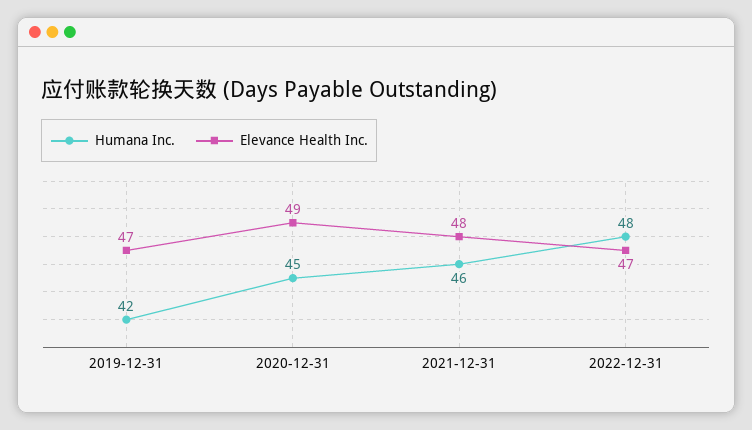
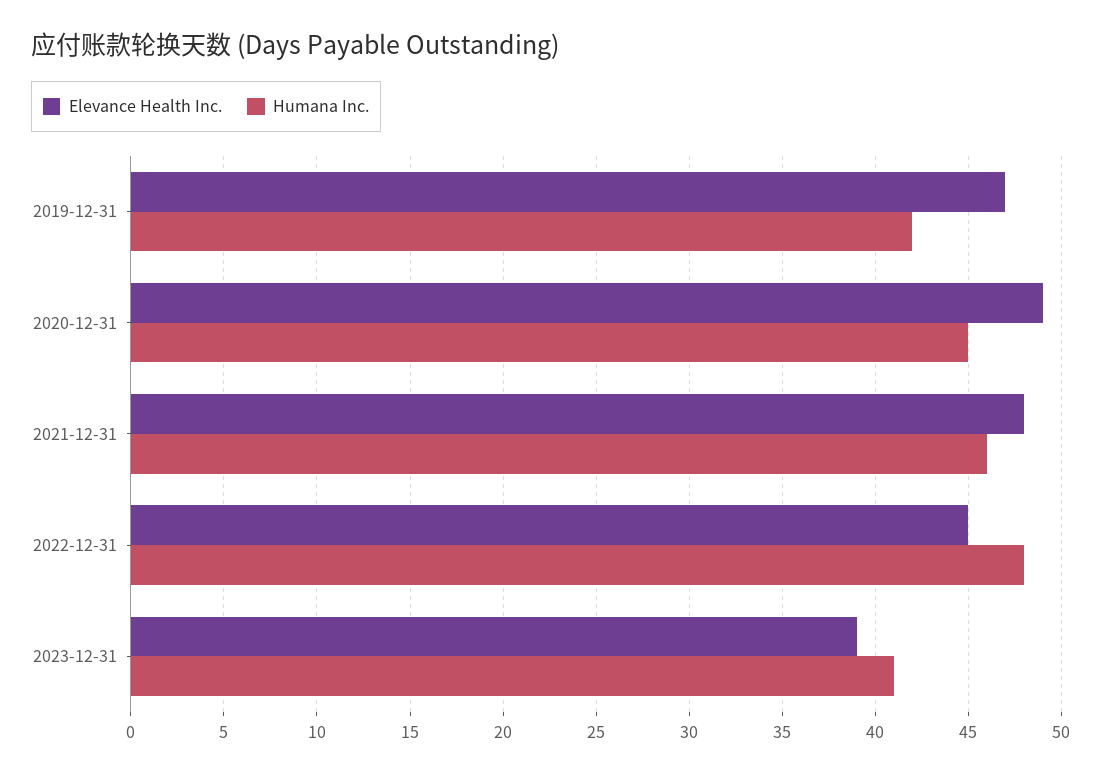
Elevance Health Inc., 2022-12-31: 47 -> 45
Elevance Health Inc., 2023-12-31: none -> 39
Humana Inc., 2023-12-31: none -> 41

